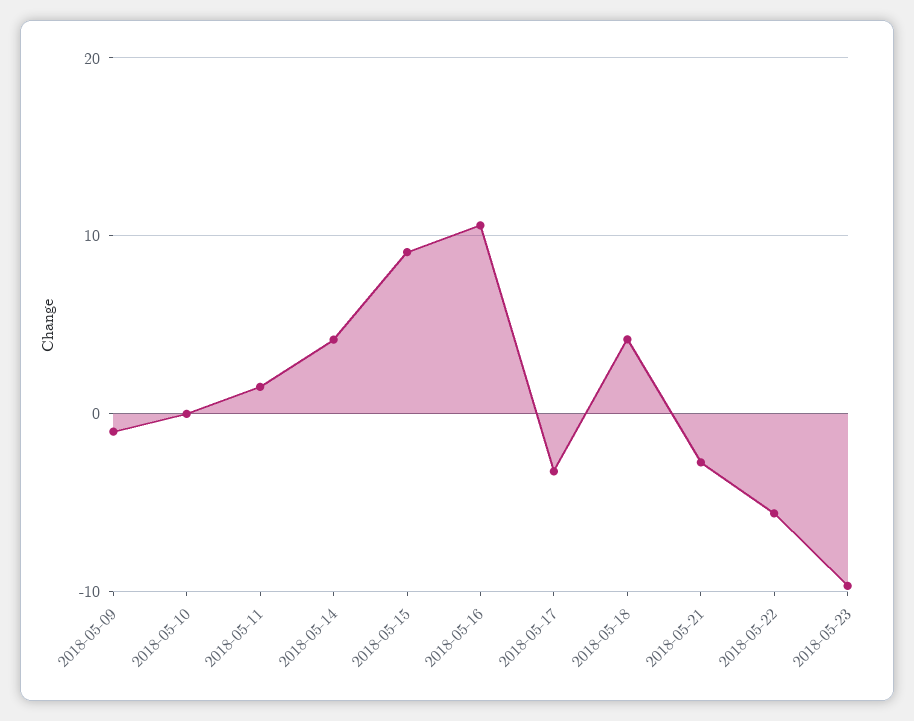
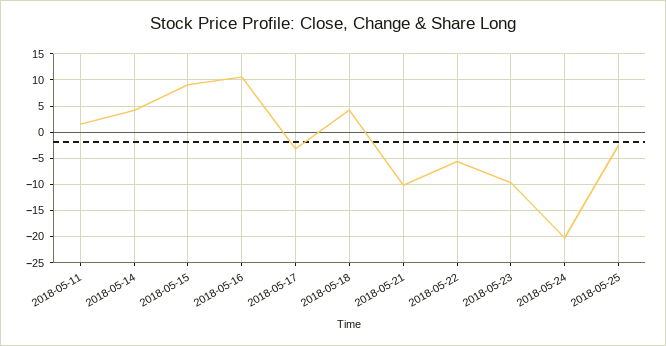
2018-05-09: -1 -> none
2018-05-10: 0 -> none
2018-05-21: -3 -> -10
2018-05-24: none -> -20
2018-05-25: none -> -2.5

